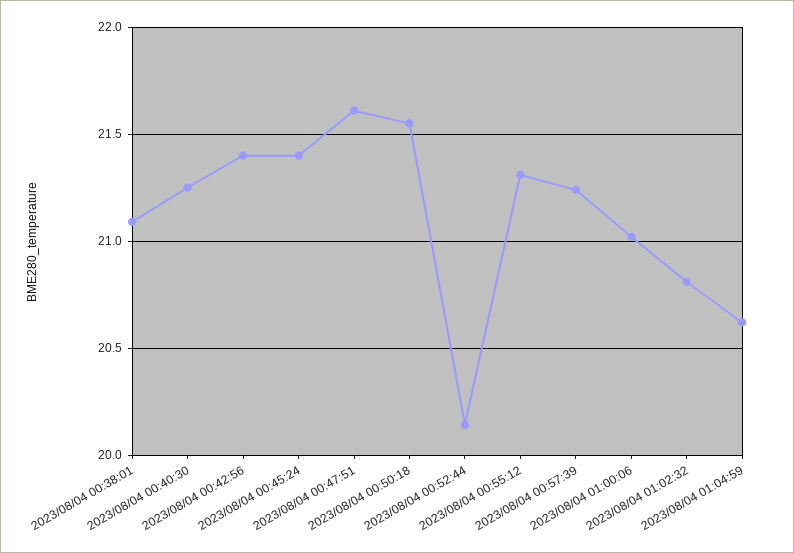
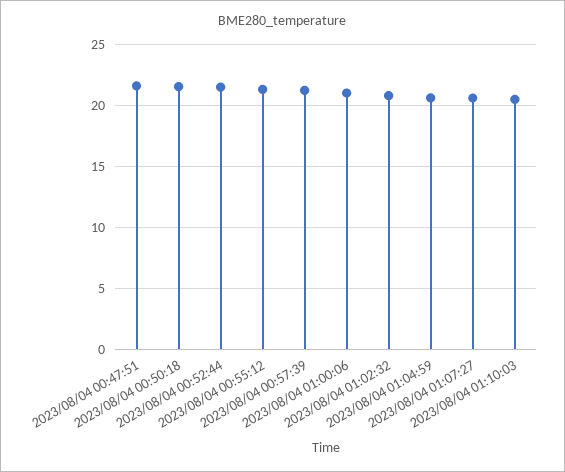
2023/08/04 00:38:01: 21.1 -> none
2023/08/04 00:40:30: 21.25 -> none
2023/08/04 00:42:56: 21.4 -> none
2023/08/04 00:45:24: 21.4 -> none
2023/08/04 00:52:44: 20.15 -> 21.5
2023/08/04 01:07:27: none -> 20.5
2023/08/04 01:10:03: none -> 20.5

